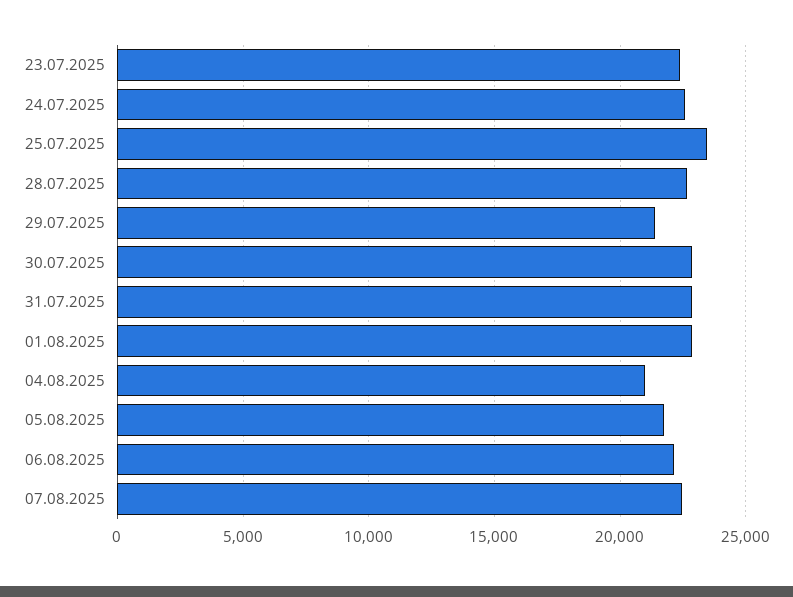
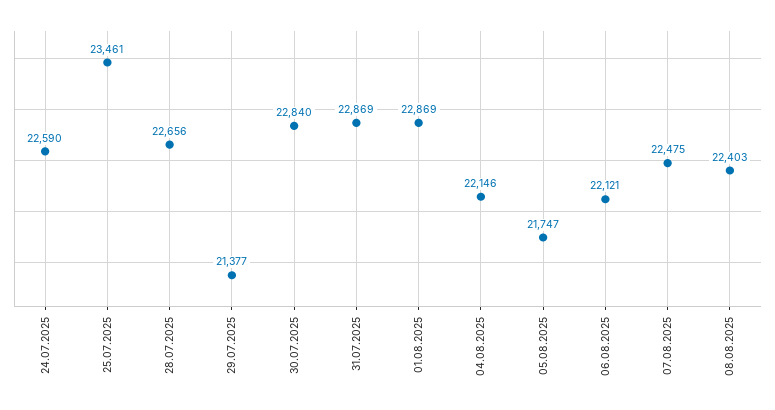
23.07.2025: 22500 -> none
04.08.2025: 21000 -> 22146
08.08.2025: none -> 22403

